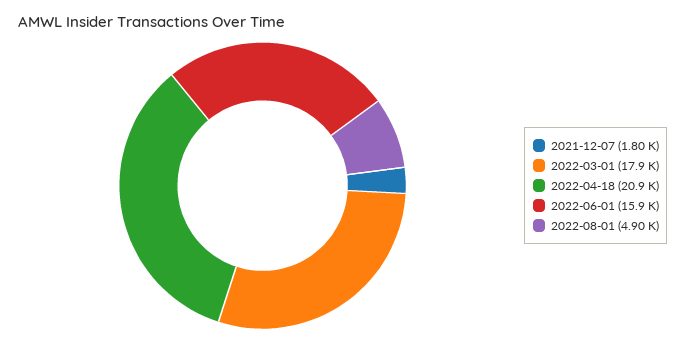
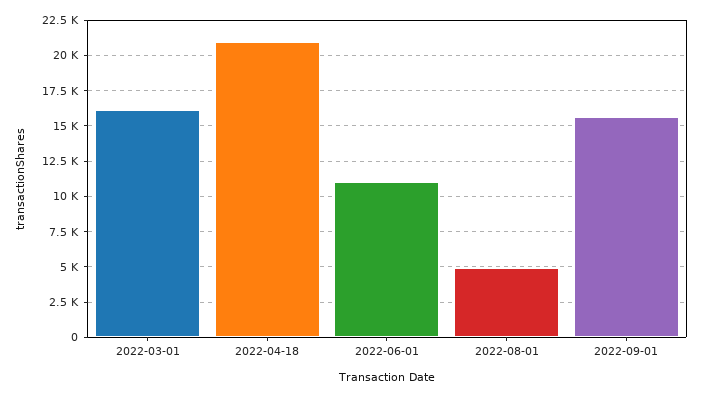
2021-12-07: 1800 -> none
2022-03-01: 17900 -> 16000
2022-06-01: 15900 -> 11000
2022-09-01: none -> 15500

